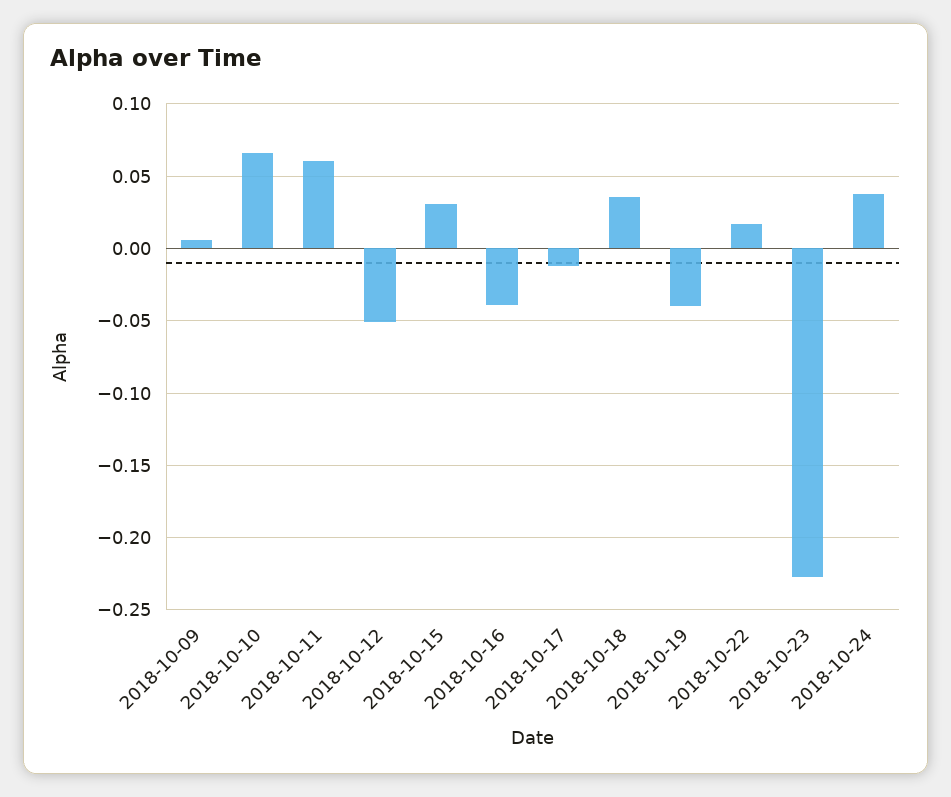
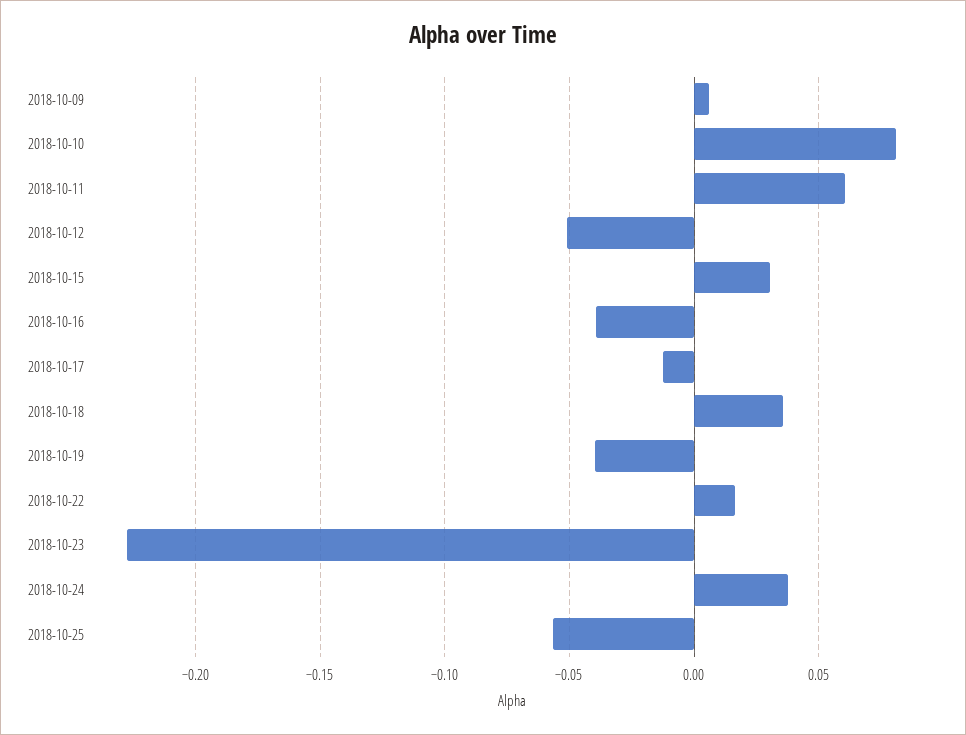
2018-10-10: 0.065 -> 0.08
2018-10-25: none -> -0.055

